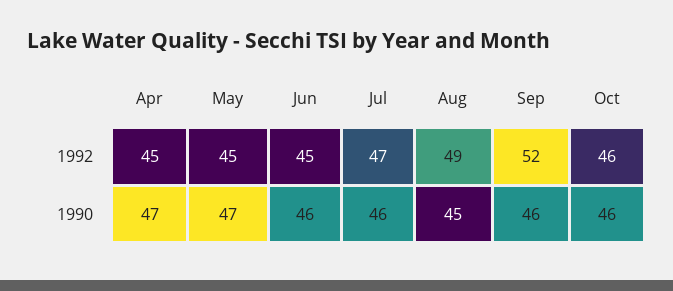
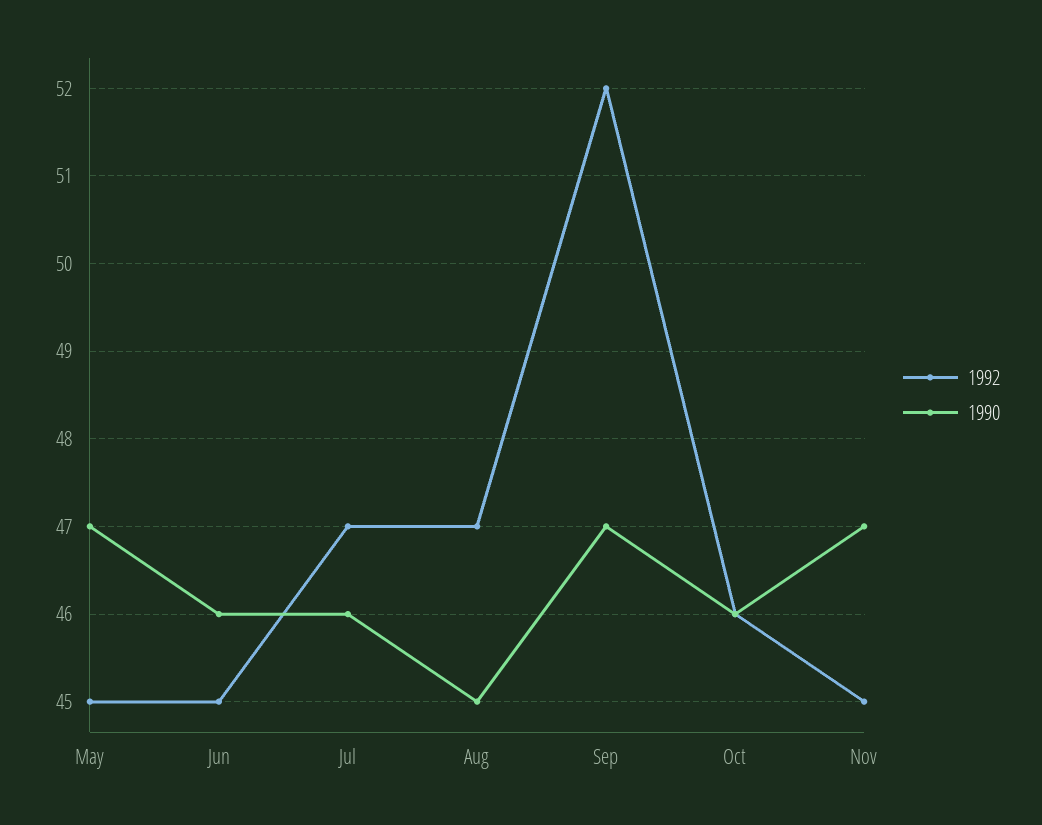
1992, Apr: 45 -> none
1992, Aug: 49 -> 47
1990, Apr: 47 -> none
1990, Sep: 46 -> 47
1992, Nov: none -> 45
1990, Nov: none -> 47

